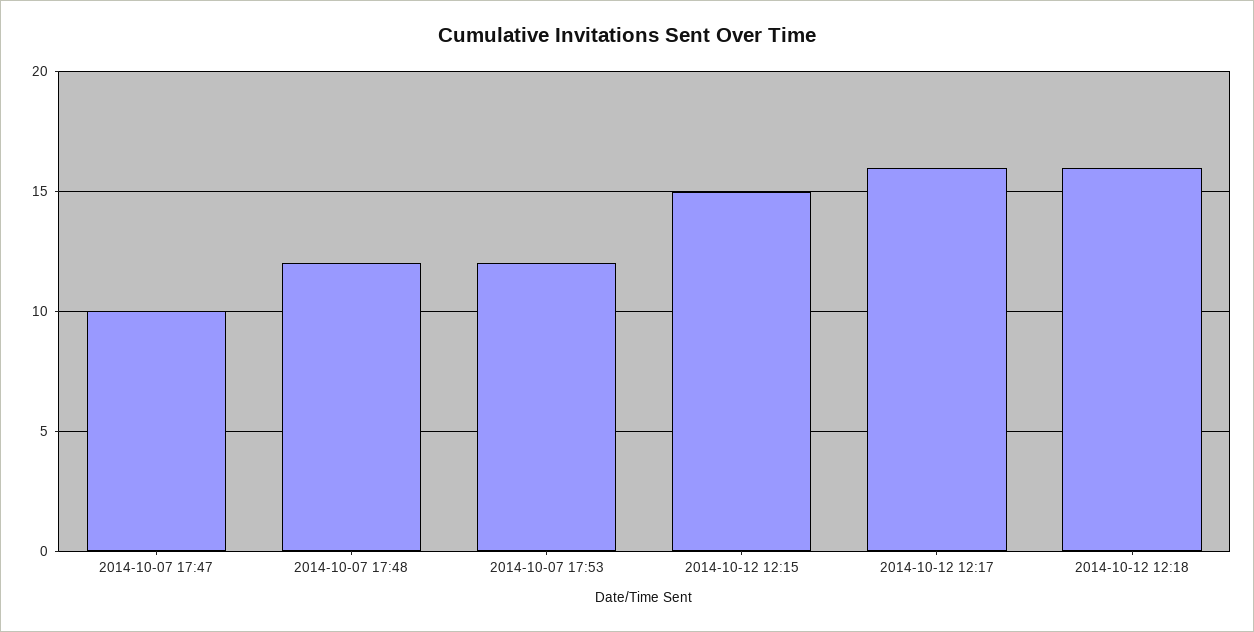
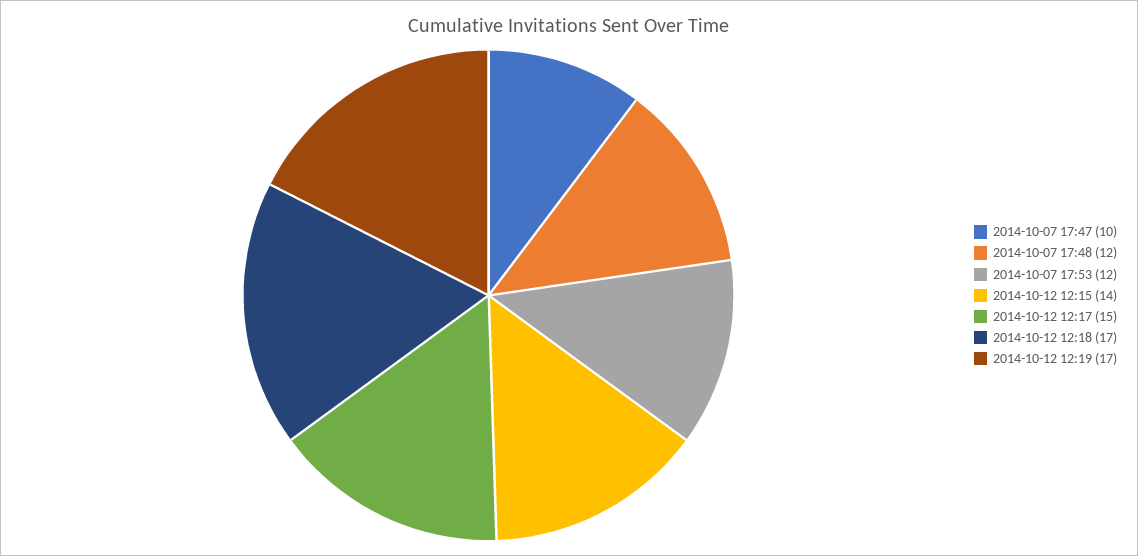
2014-10-12 12:15: 15 -> 14
2014-10-12 12:17: 16 -> 15
2014-10-12 12:18: 16 -> 17
2014-10-12 12:19: none -> 17

